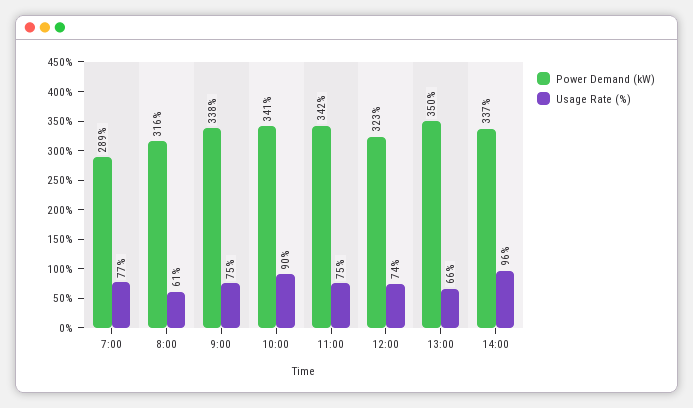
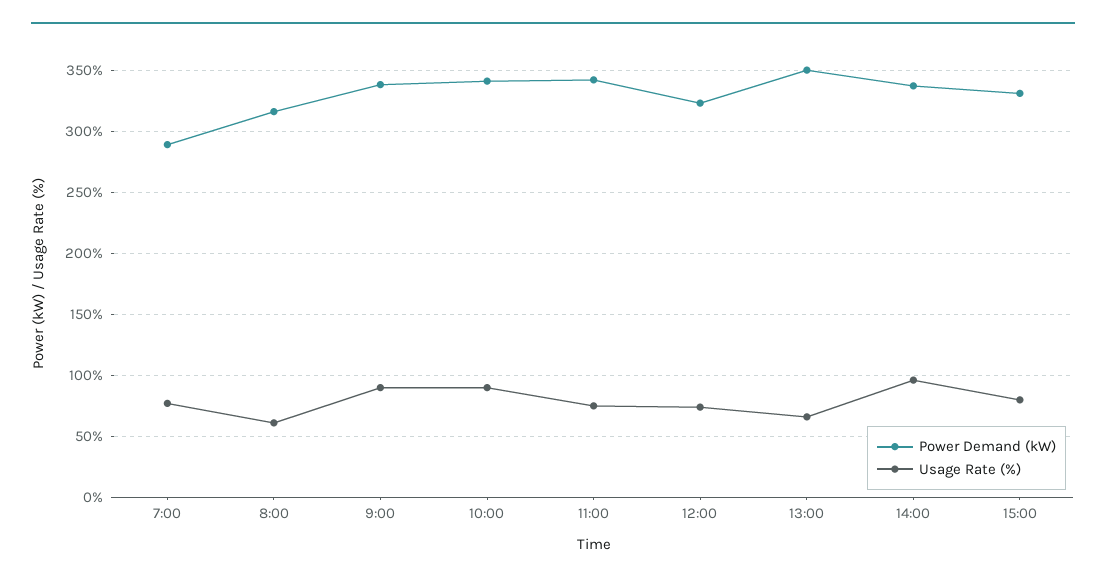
Usage Rate (%), 9:00: 75 -> 90
Power Demand (kW), 15:00: none -> 330
Usage Rate (%), 15:00: none -> 80

